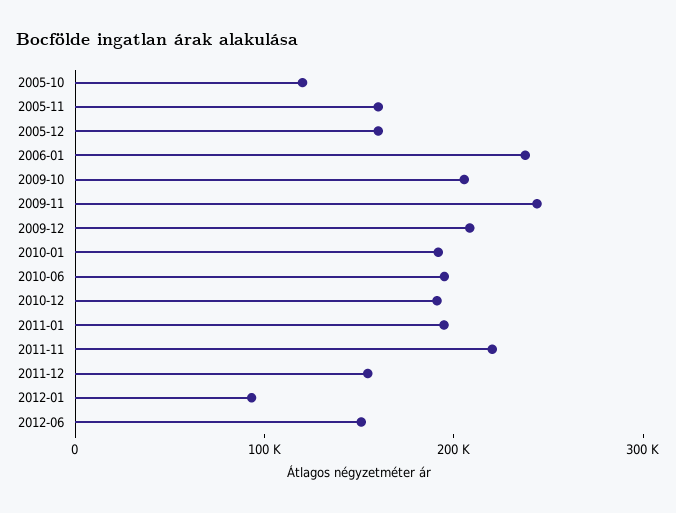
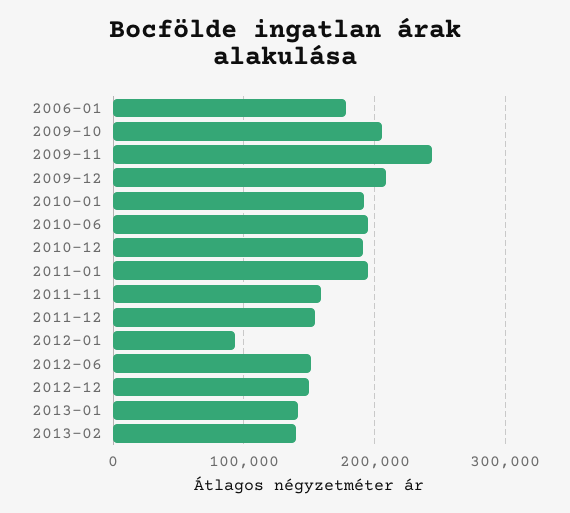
2005-10: 120000 -> none
2005-11: 160000 -> none
2005-12: 160000 -> none
2006-01: 240000 -> 180000
2011-11: 220000 -> 160000
2012-12: none -> 150000
2013-01: none -> 140000
2013-02: none -> 140000

